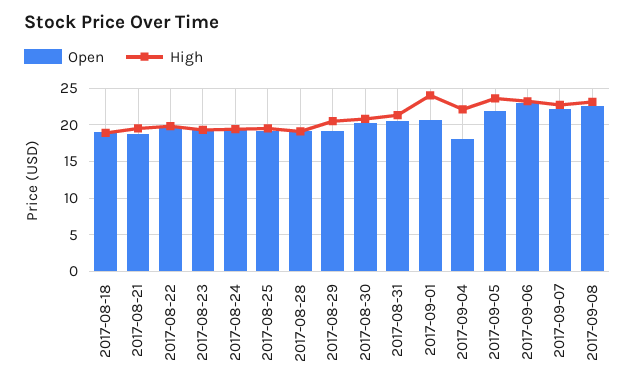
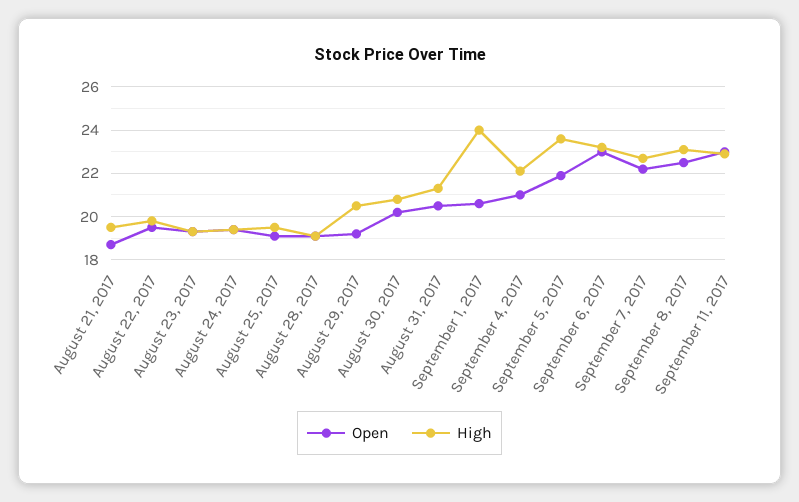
Open, 2017-08-18: 19 -> none
High, 2017-08-18: 19 -> none
Open, 2017-09-04: 18 -> 21
Open, September 11, 2017: none -> 23
High, September 11, 2017: none -> 23

